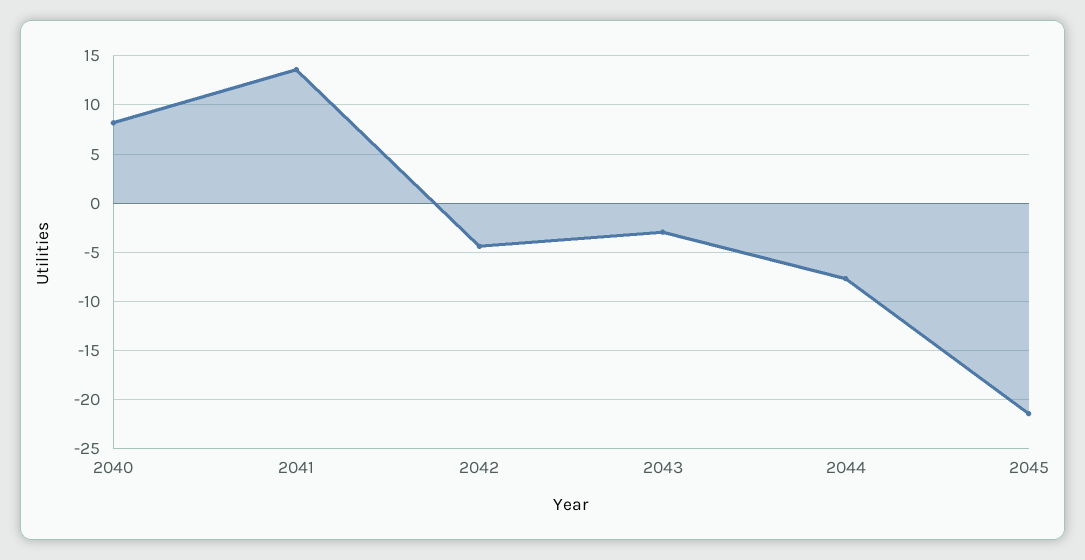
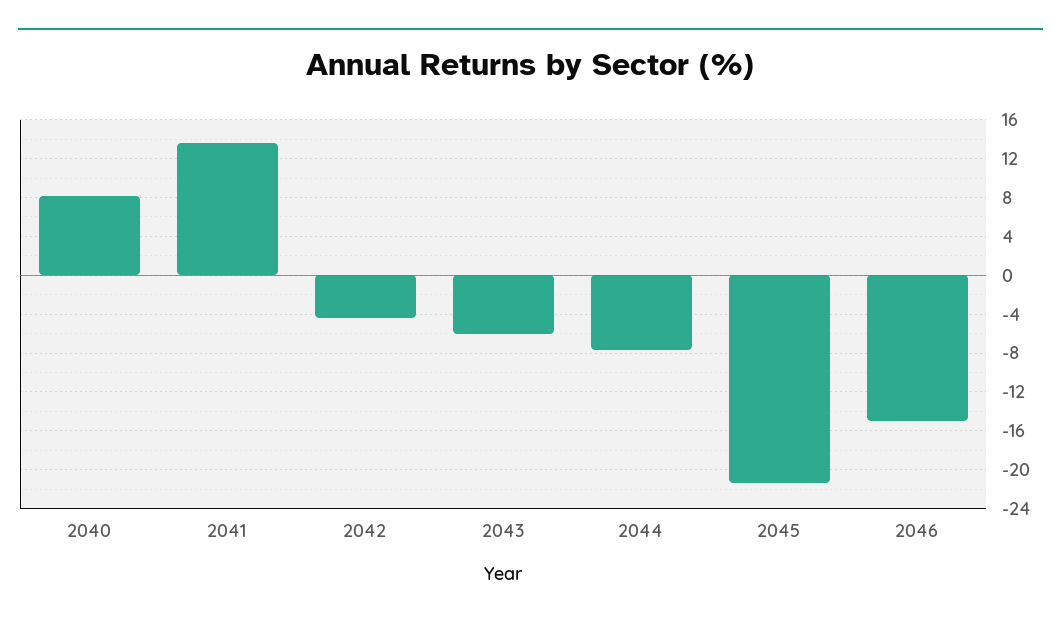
2043: -3 -> -6
2046: none -> -15

